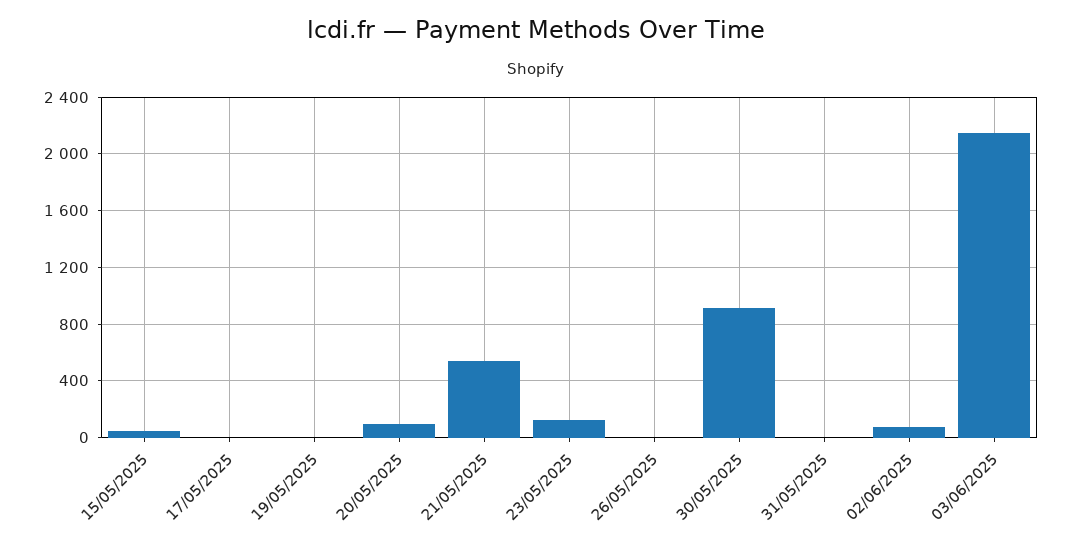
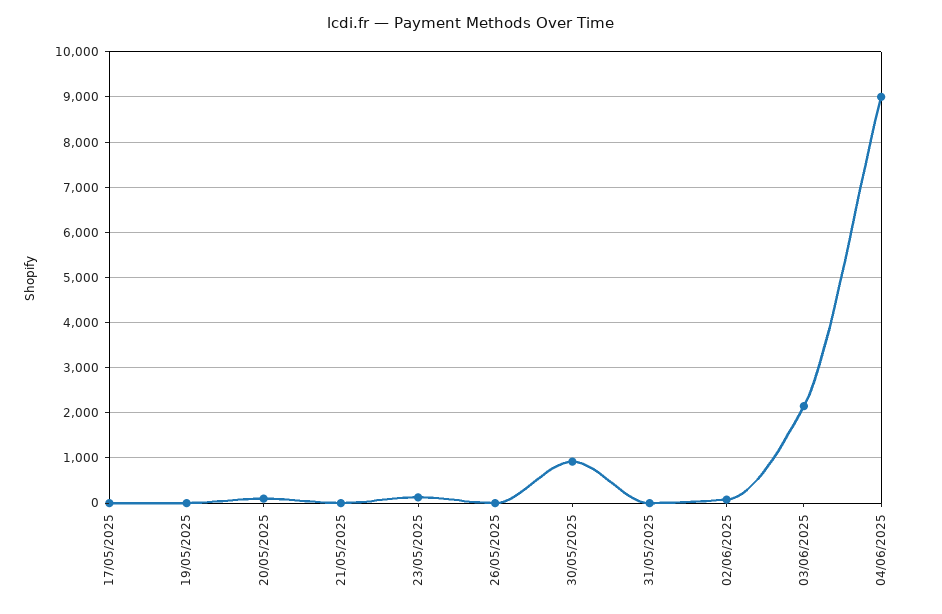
15/05/2025: 50 -> none
21/05/2025: 550 -> 0
04/06/2025: none -> 9000

